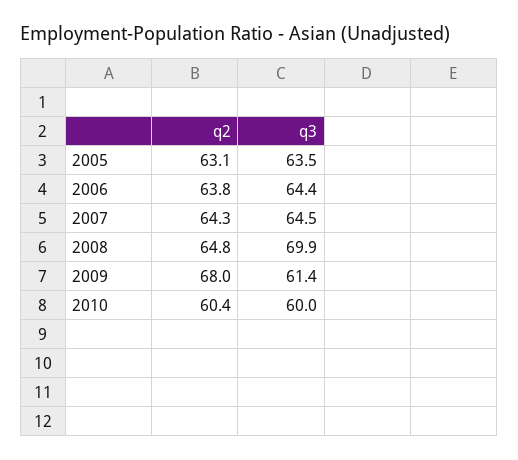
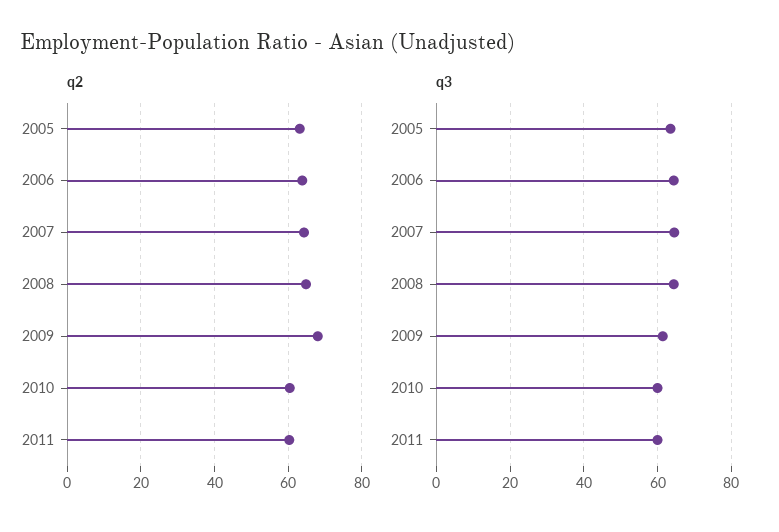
q3, 2008: 69.9 -> 64
q2, 2011: none -> 60
q3, 2011: none -> 60

